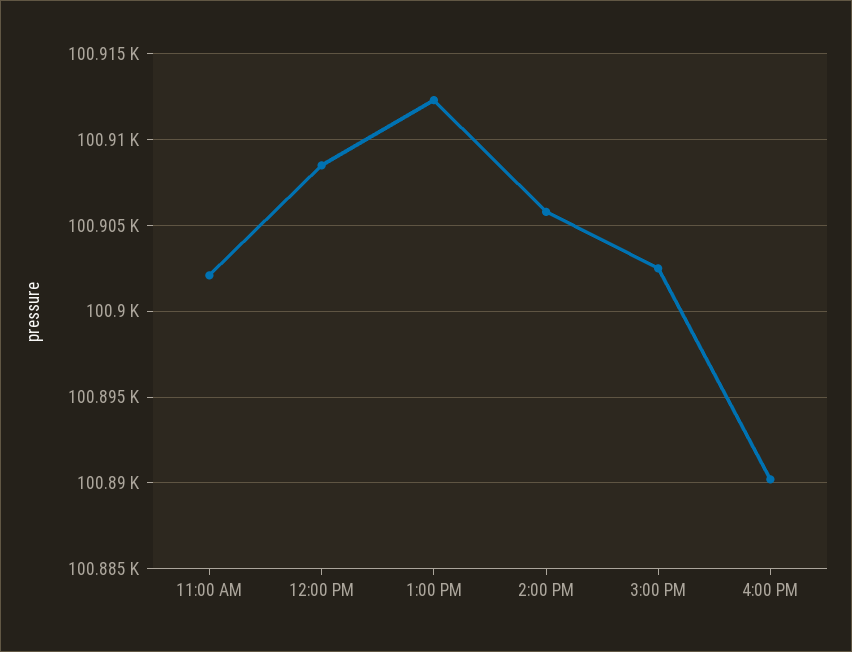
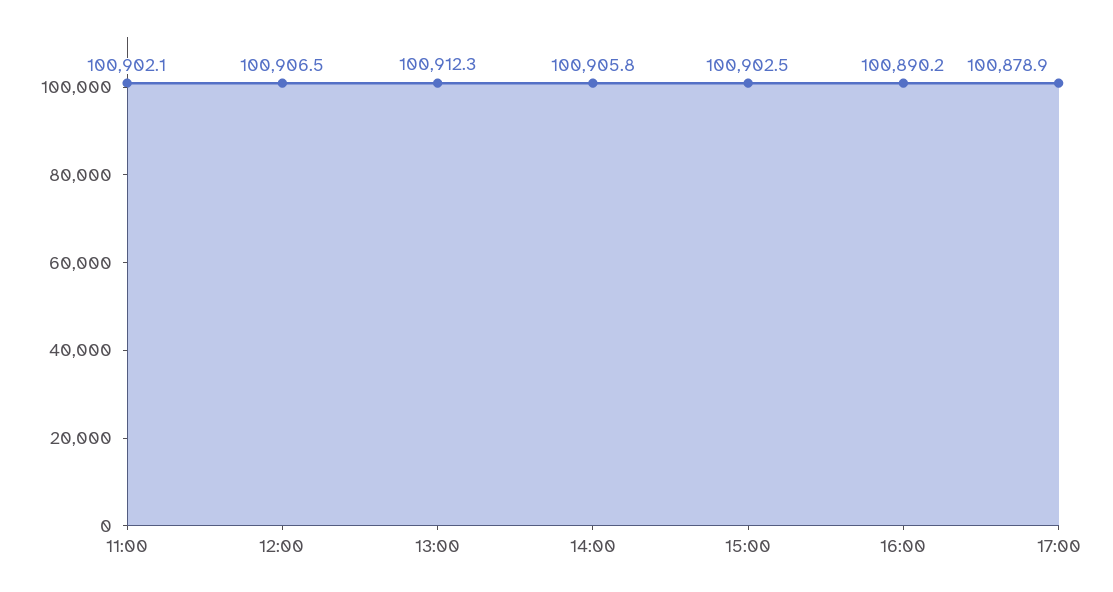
12:00 PM: 100908.5 -> 100906.5
17:00: none -> 100878.9

